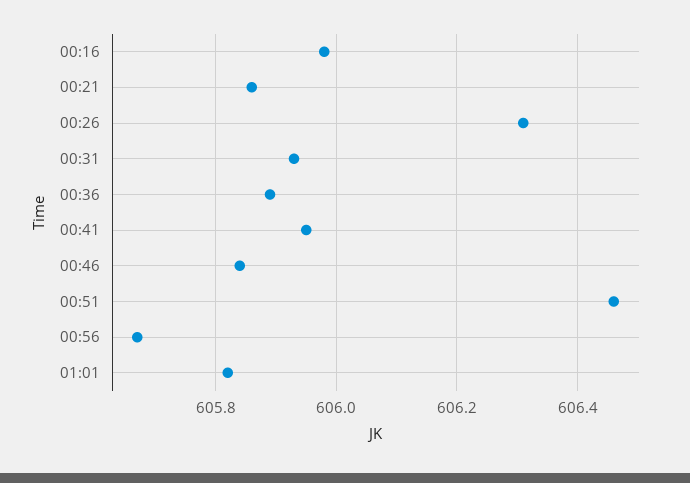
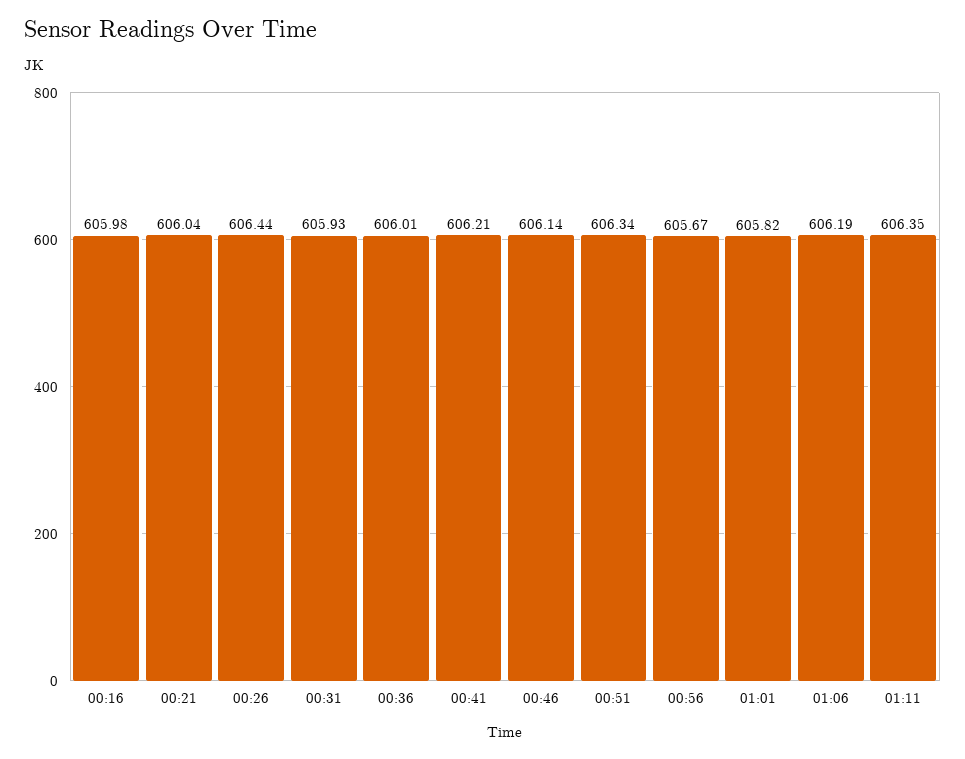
00:21: 605.85 -> 606.04
00:26: 606.3 -> 606.44
00:36: 605.9 -> 606.01
00:41: 605.95 -> 606.21
00:46: 605.85 -> 606.14
00:51: 606.45 -> 606.34
01:06: none -> 606.19
01:11: none -> 606.35

